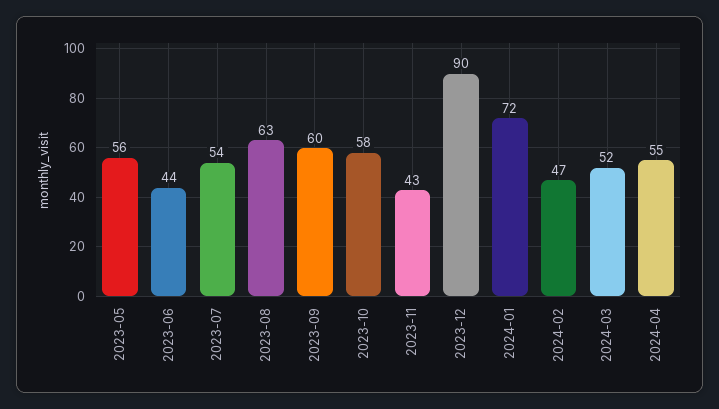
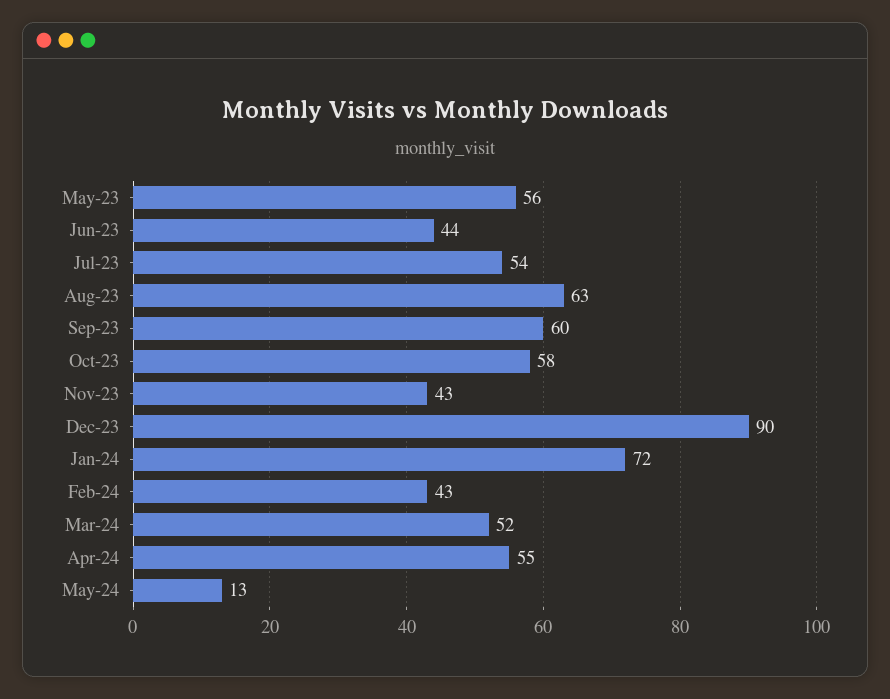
2024-02: 47 -> 43
May-24: none -> 13

